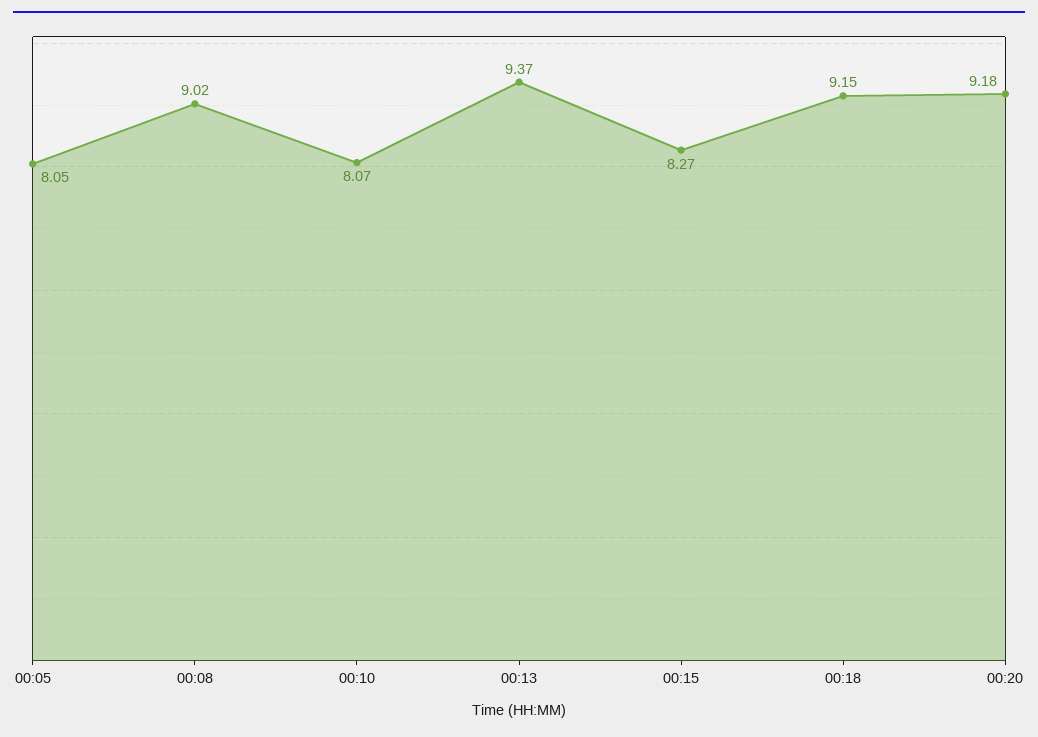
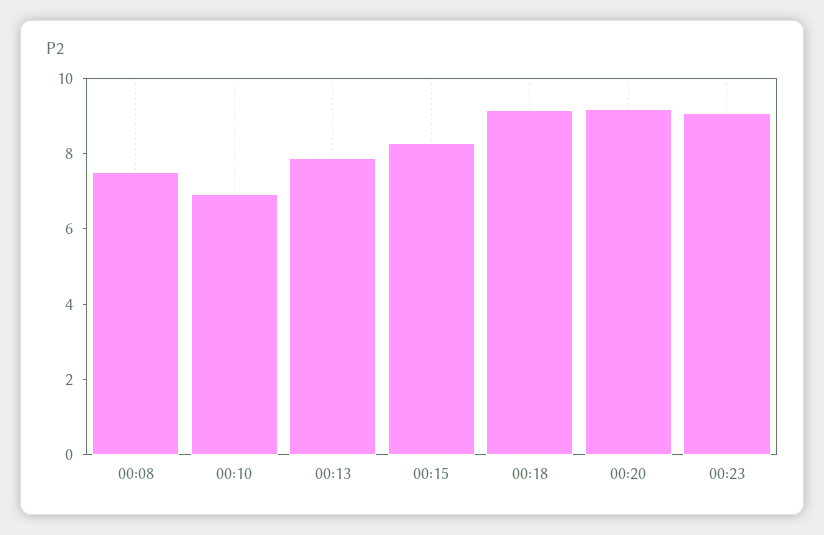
00:05: 8.05 -> none
00:08: 9.02 -> 7.5
00:10: 8.07 -> 7
00:13: 9.37 -> 8
00:23: none -> 9

